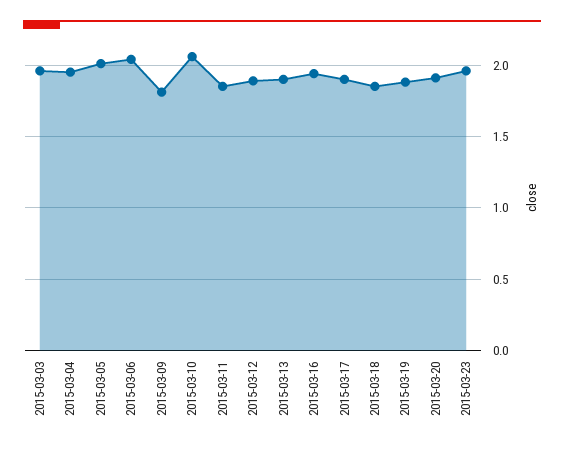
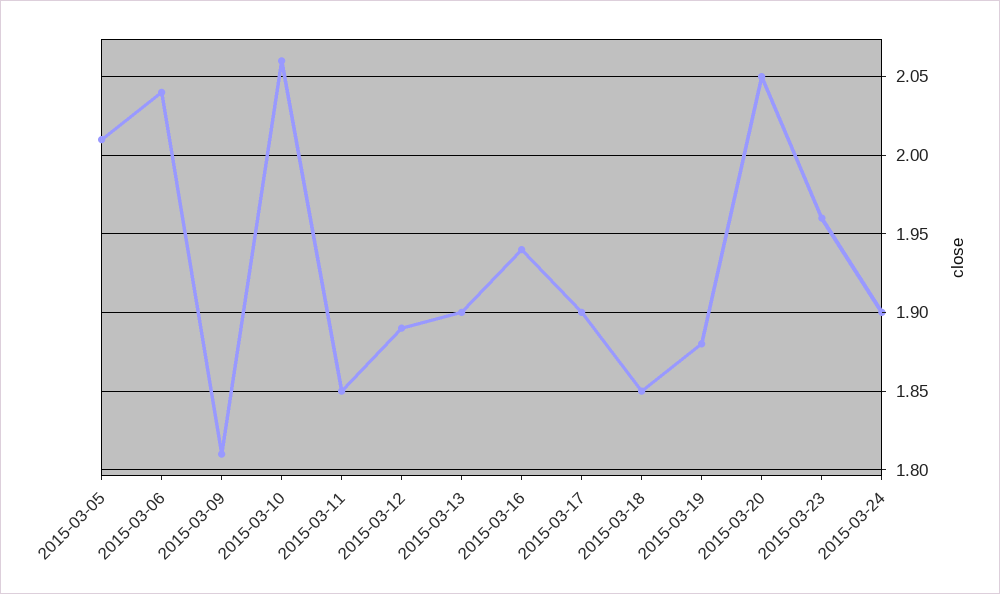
2015-03-03: 1.95 -> none
2015-03-04: 1.95 -> none
2015-03-20: 1.9 -> 2.05
2015-03-24: none -> 1.9

